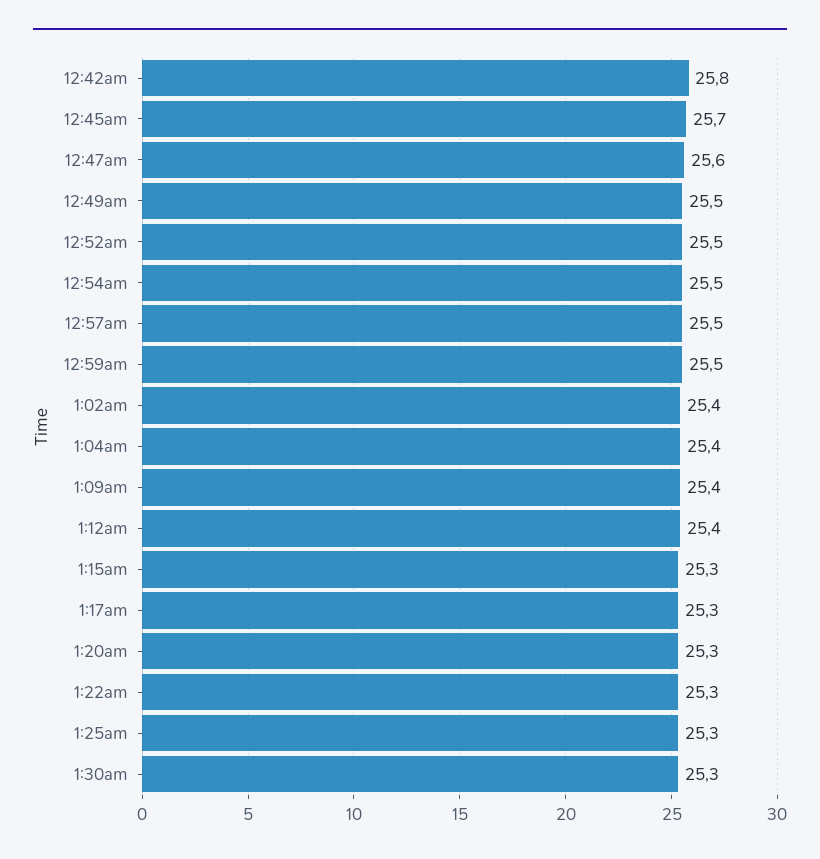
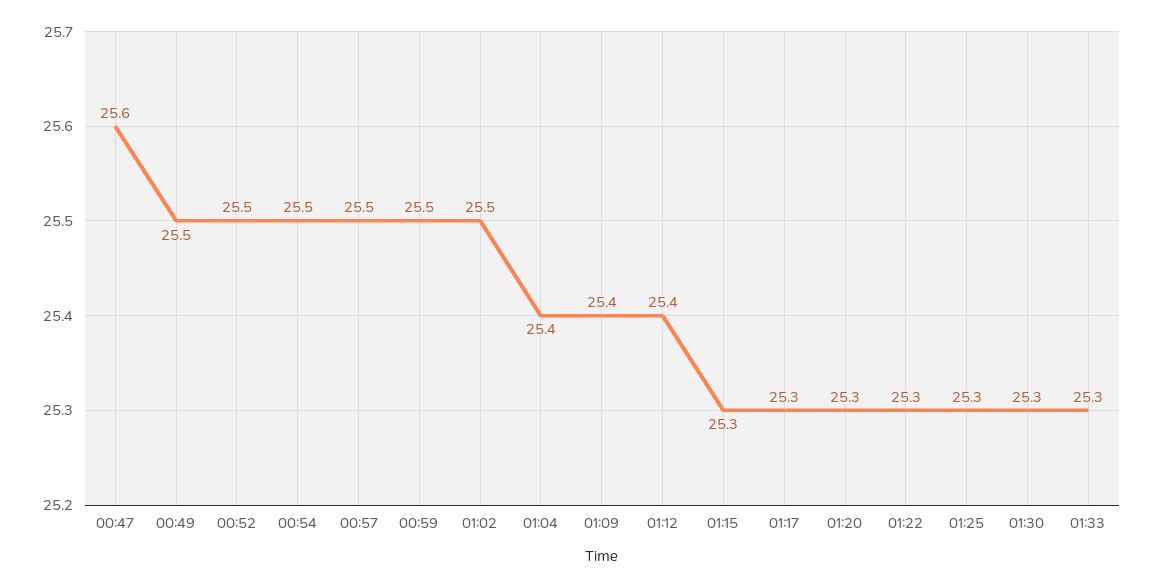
12:42am: 25.8 -> none
12:45am: 25.7 -> none
1:02am: 25.4 -> 25.5
01:33: none -> 25.3

